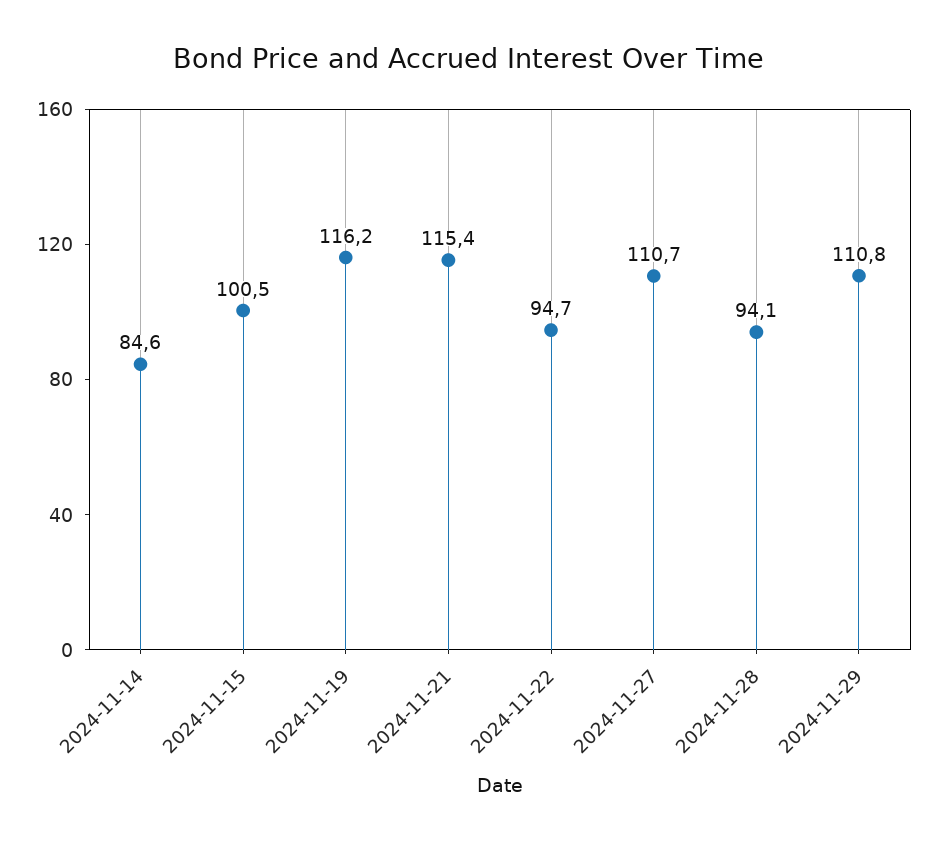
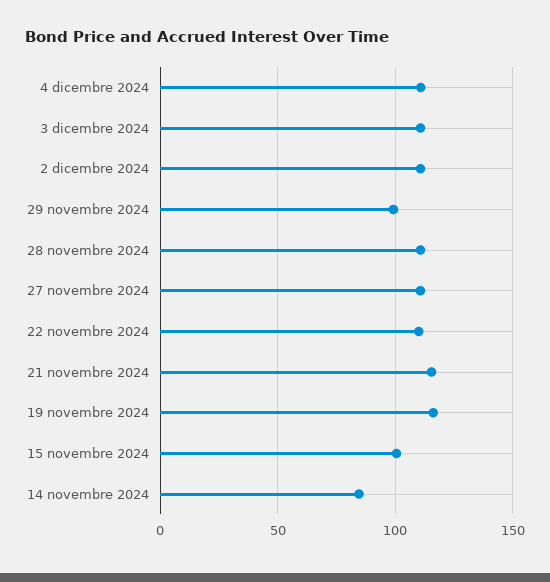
2024-11-22: 94.7 -> 110
2024-11-28: 94.1 -> 110
2024-11-29: 110.8 -> 100
4 dicembre 2024: none -> 110
3 dicembre 2024: none -> 110
2 dicembre 2024: none -> 110

